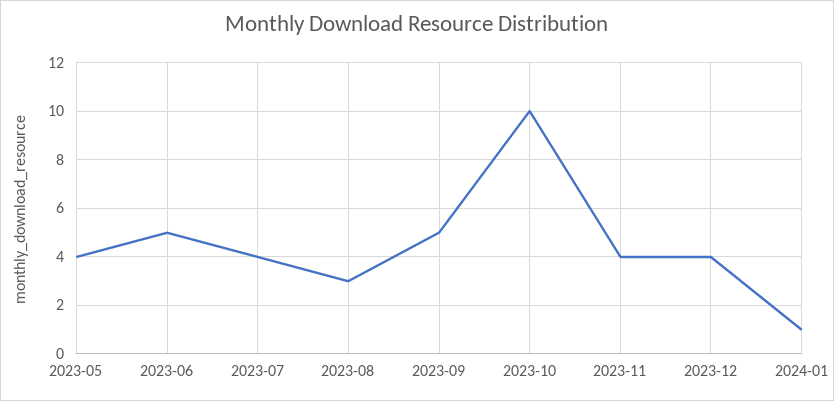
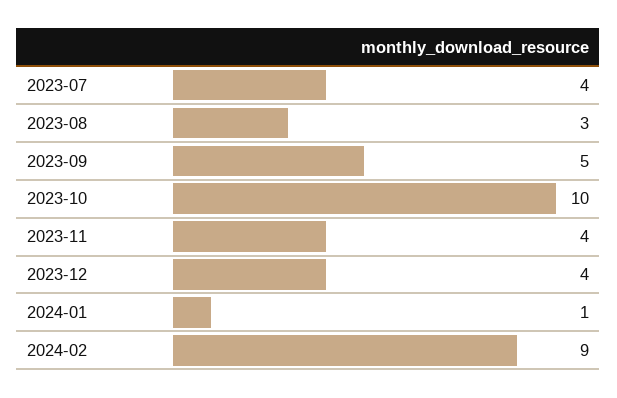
2023-05: 4 -> none
2023-06: 5 -> none
2024-02: none -> 9

